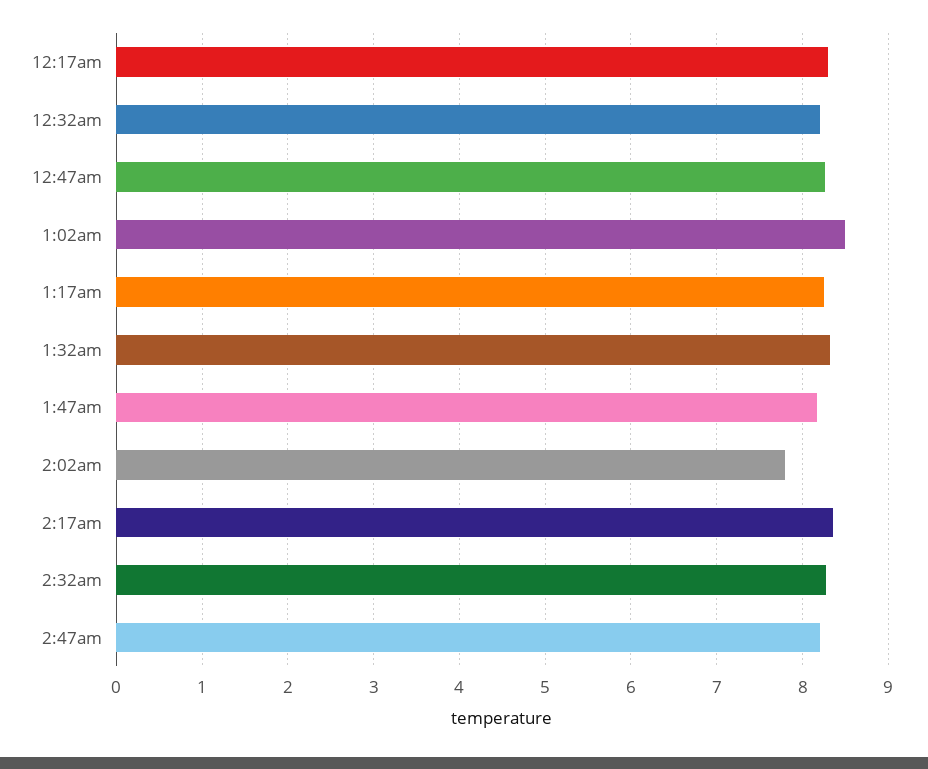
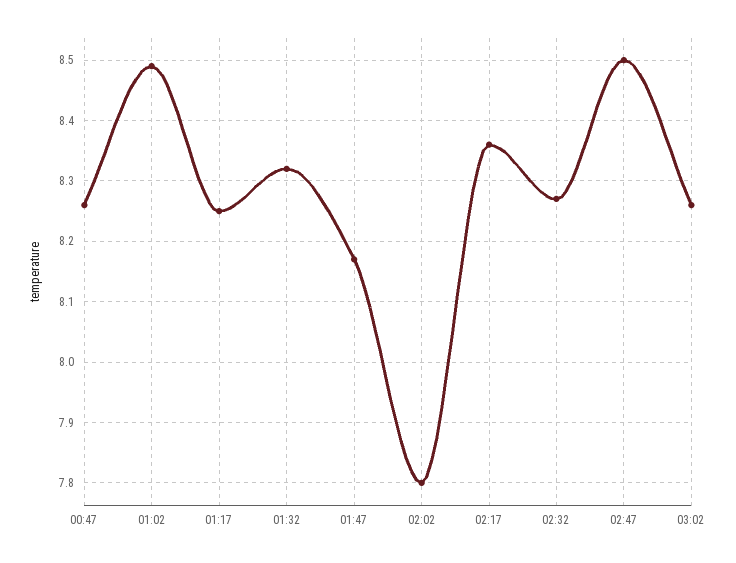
12:17am: 8.3 -> none
12:32am: 8.2 -> none
2:47am: 8.2 -> 8.5
03:02: none -> 8.26

